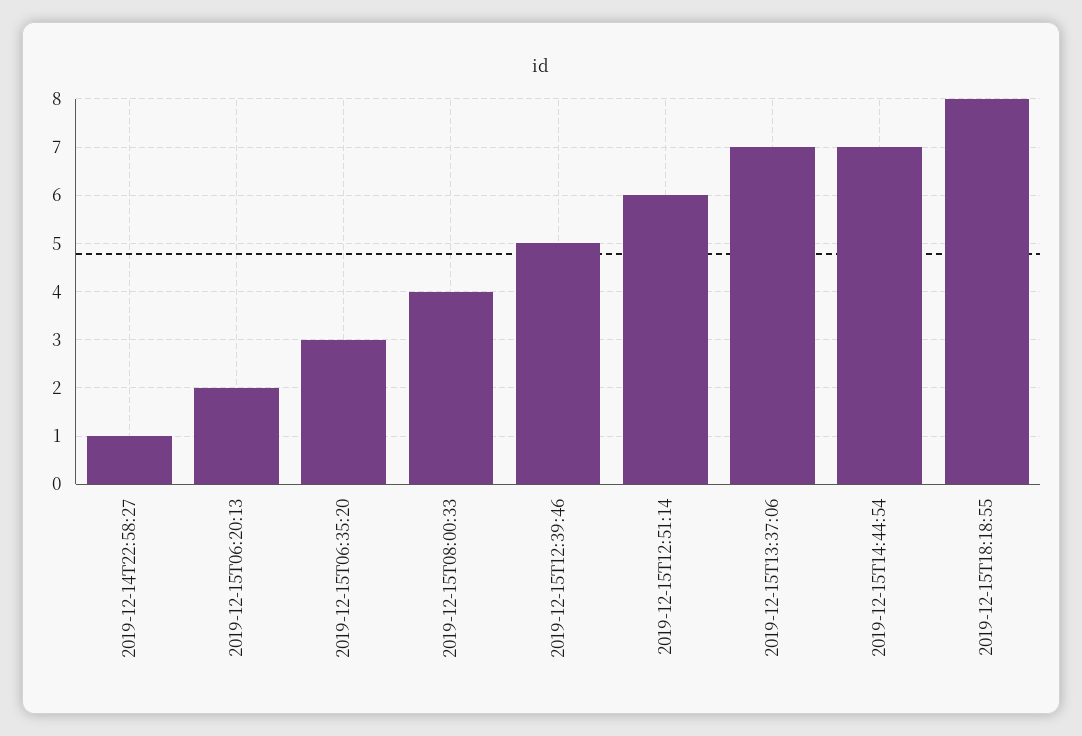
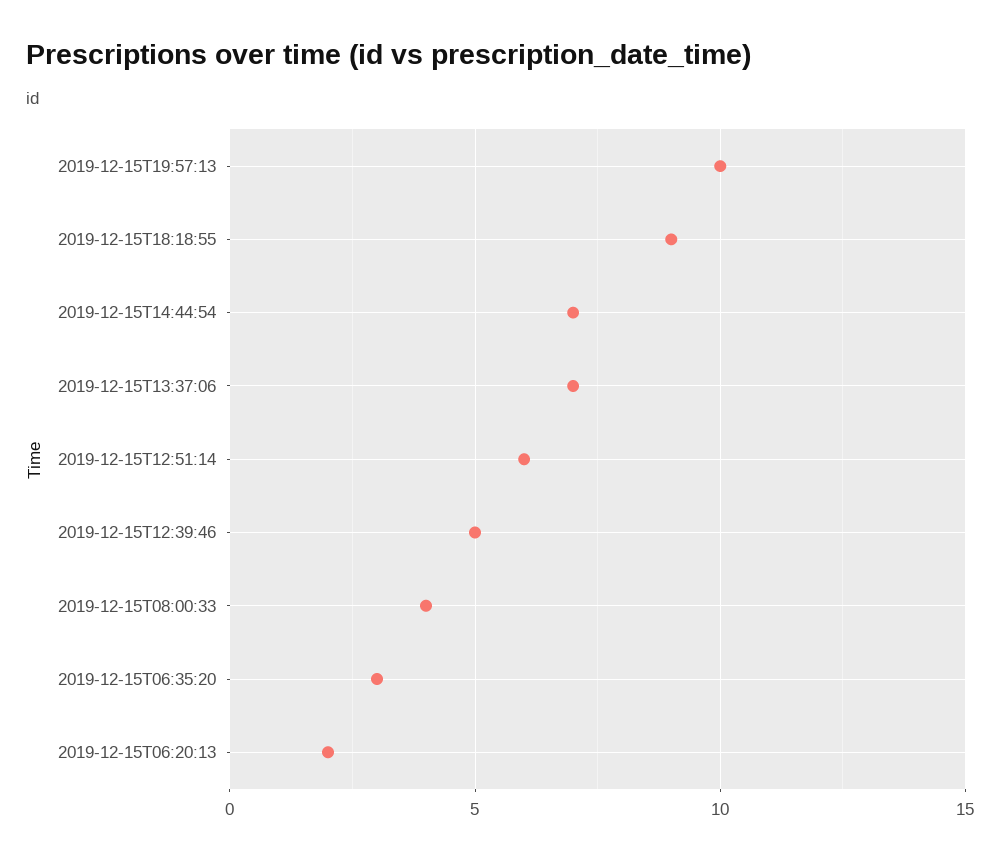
2019-12-14T22:58:27: 1 -> none
2019-12-15T18:18:55: 8 -> 9
2019-12-15T19:57:13: none -> 10

